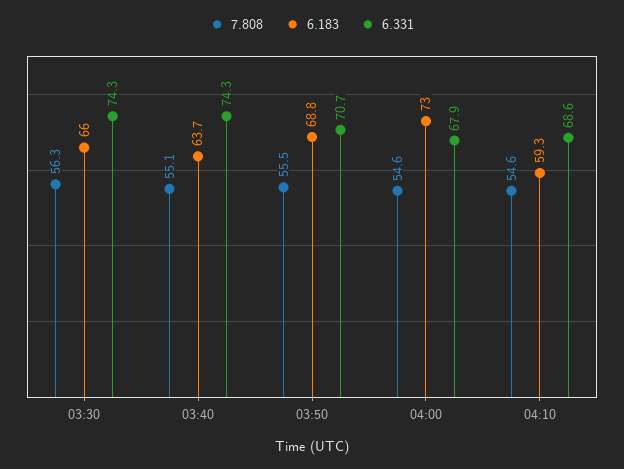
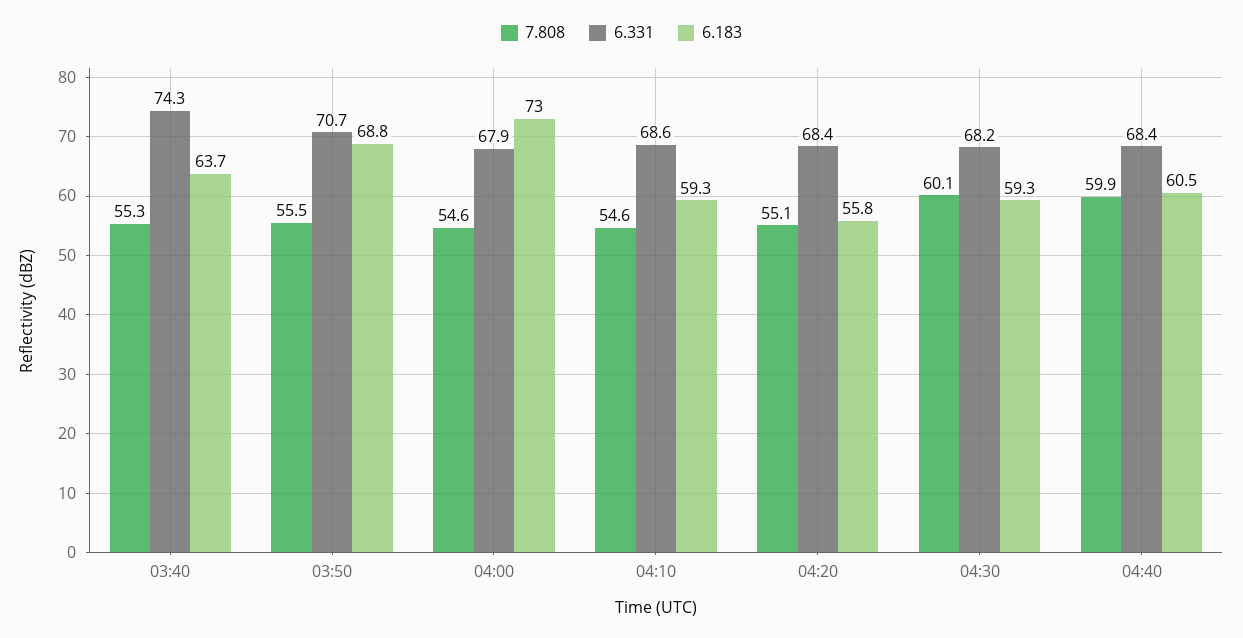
7.808, 03:30: 56.3 -> none
6.183, 03:30: 66 -> none
6.331, 03:30: 74.3 -> none
7.808, 03:40: 55.1 -> 55.3
7.808, 04:20: none -> 55.1
6.331, 04:20: none -> 68.4
6.183, 04:20: none -> 55.8
7.808, 04:30: none -> 60.1
6.331, 04:30: none -> 68.2
6.183, 04:30: none -> 59.3
7.808, 04:40: none -> 59.9
6.331, 04:40: none -> 68.4
6.183, 04:40: none -> 60.5

